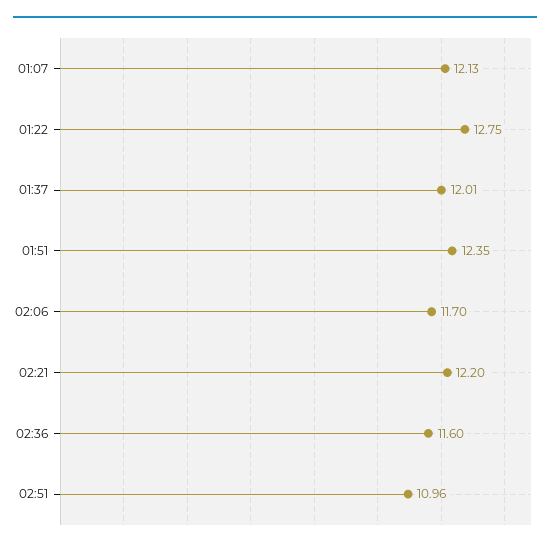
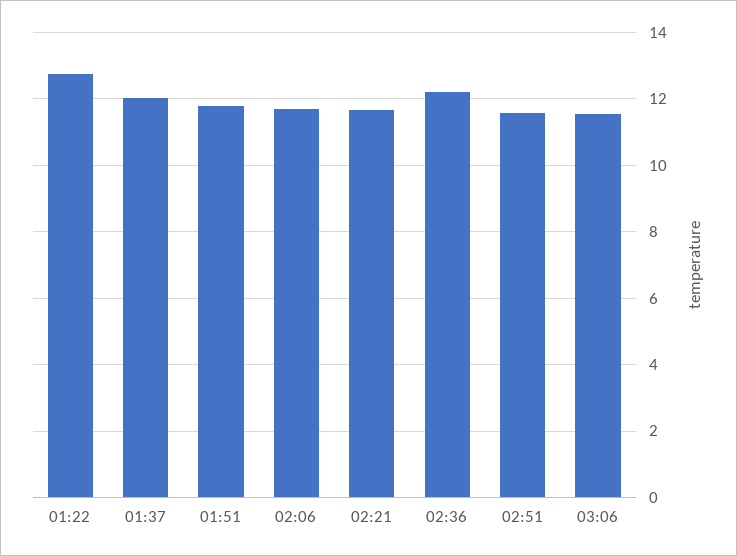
01:07: 12.13 -> none
01:51: 12.35 -> 11.8
02:21: 12.2 -> 11.6
02:36: 11.6 -> 12.2
02:51: 10.96 -> 11.6
03:06: none -> 11.6

